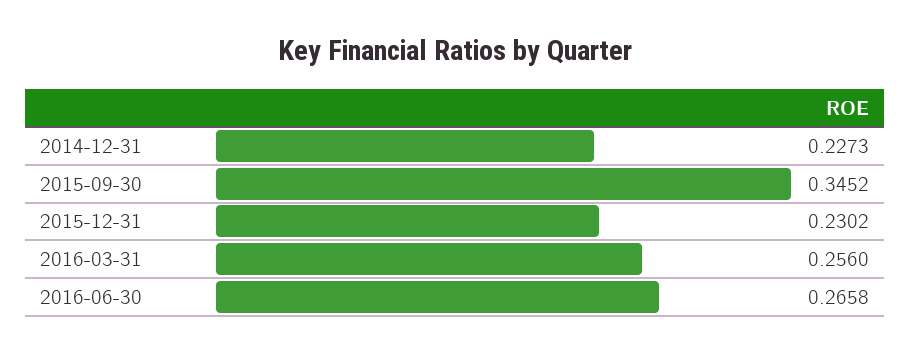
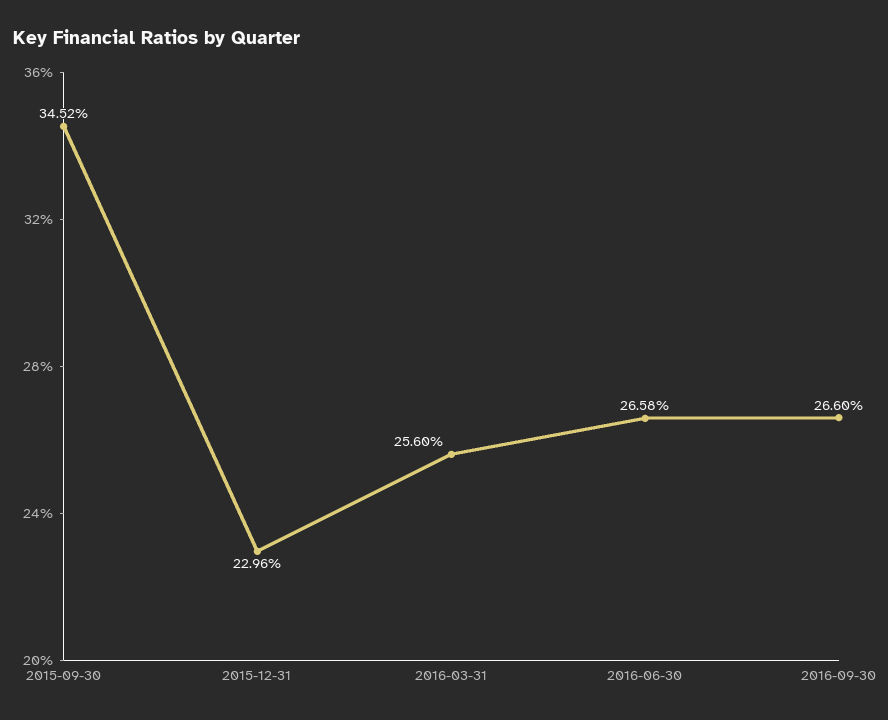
2014-12-31: 0.2273 -> none
2015-12-31: 0.2302 -> 0.2296
2016-09-30: none -> 0.266

